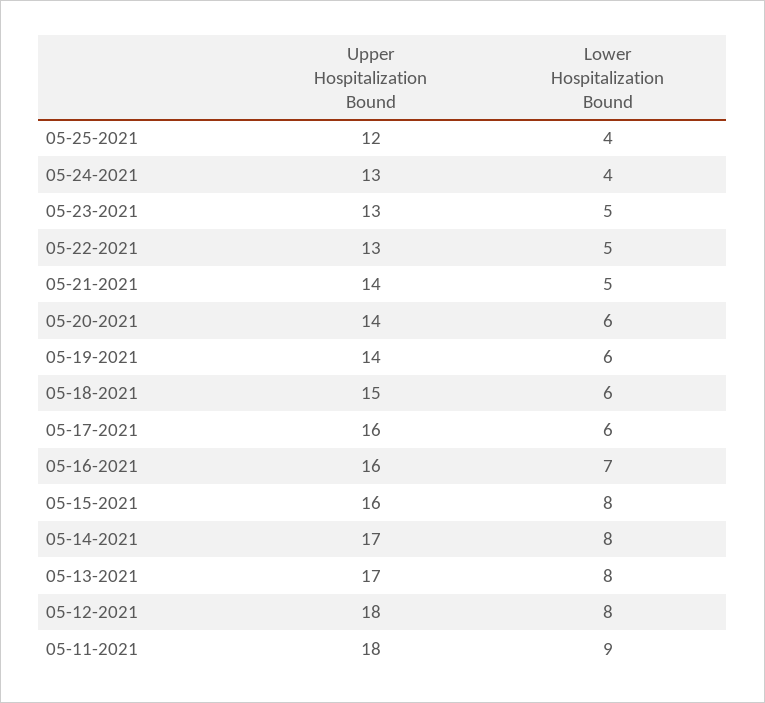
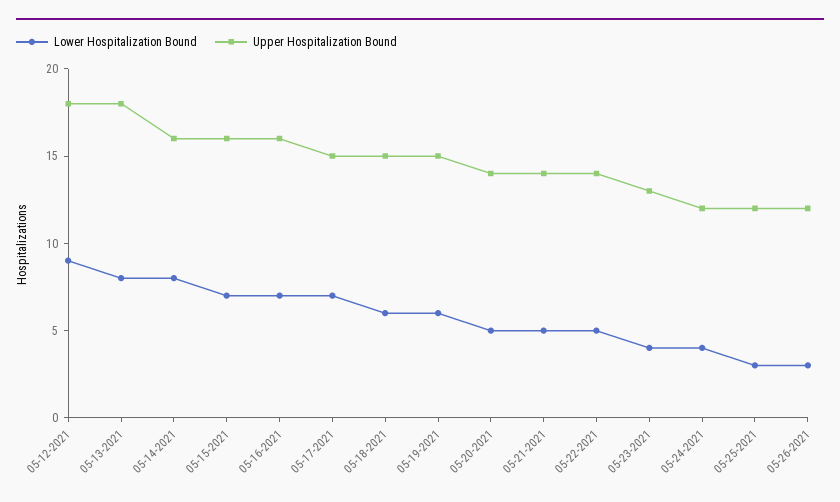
Lower Hospitalization Bound, 05-25-2021: 4 -> 3
Upper Hospitalization Bound, 05-24-2021: 13 -> 12
Lower Hospitalization Bound, 05-23-2021: 5 -> 4
Upper Hospitalization Bound, 05-22-2021: 13 -> 14
Lower Hospitalization Bound, 05-20-2021: 6 -> 5
Upper Hospitalization Bound, 05-19-2021: 14 -> 15
Upper Hospitalization Bound, 05-17-2021: 16 -> 15
Lower Hospitalization Bound, 05-17-2021: 6 -> 7
Lower Hospitalization Bound, 05-15-2021: 8 -> 7
Upper Hospitalization Bound, 05-14-2021: 17 -> 16
Upper Hospitalization Bound, 05-13-2021: 17 -> 18
Lower Hospitalization Bound, 05-12-2021: 8 -> 9
Upper Hospitalization Bound, 05-11-2021: 18 -> none
Lower Hospitalization Bound, 05-11-2021: 9 -> none
Lower Hospitalization Bound, 05-26-2021: none -> 3
Upper Hospitalization Bound, 05-26-2021: none -> 12

